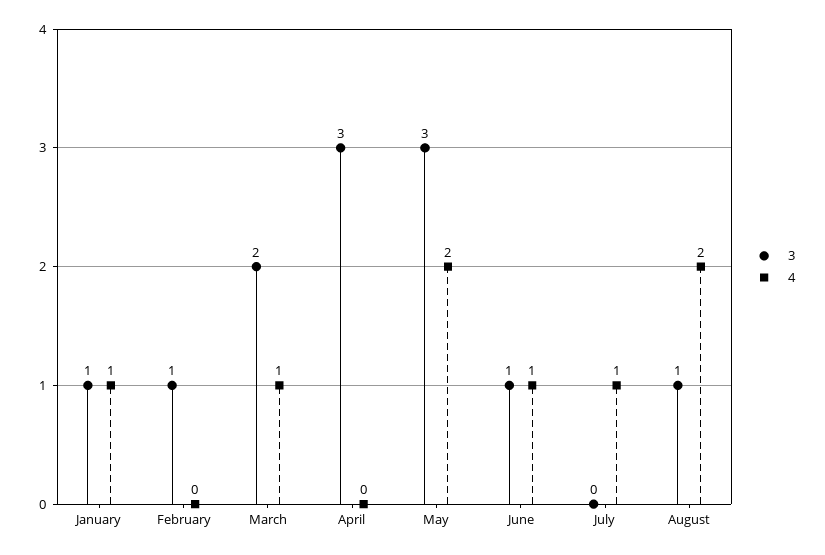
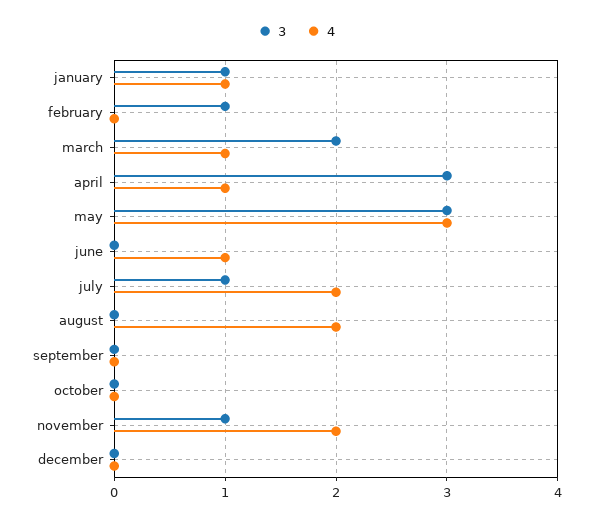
4, April: 0 -> 1
4, May: 2 -> 3
3, June: 1 -> 0
3, July: 0 -> 1
4, July: 1 -> 2
3, August: 1 -> 0
3, september: none -> 0
4, september: none -> 0
3, october: none -> 0
4, october: none -> 0
3, november: none -> 1
4, november: none -> 2
3, december: none -> 0
4, december: none -> 0

